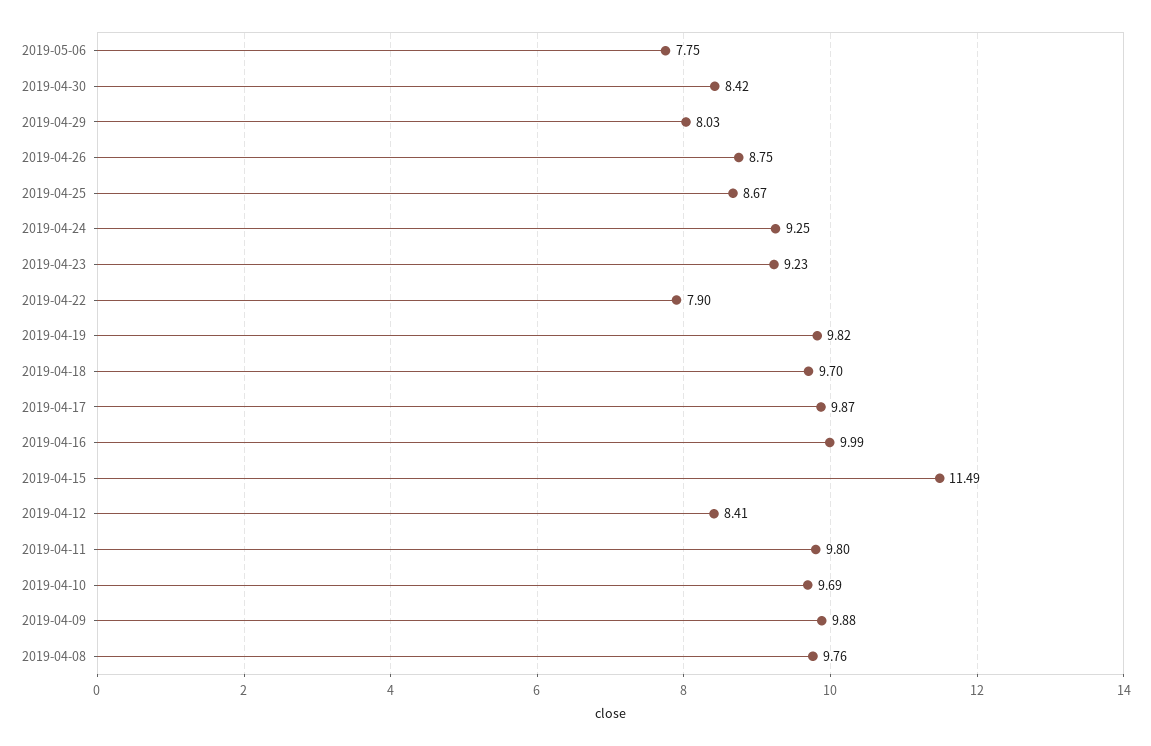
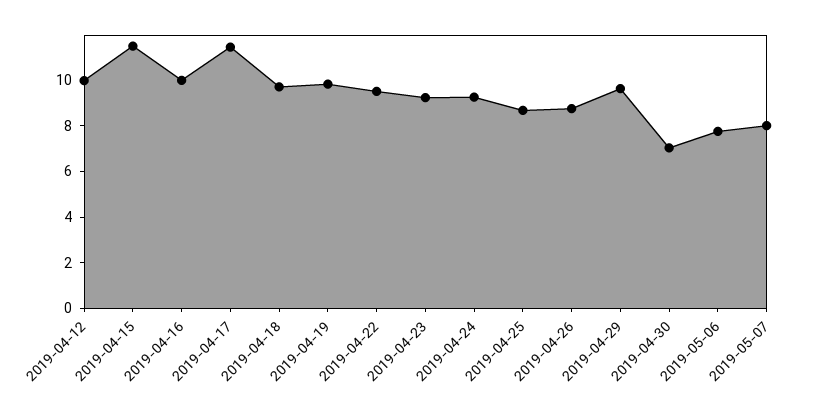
2019-04-30: 8.42 -> 7
2019-04-29: 8.03 -> 9.5
2019-04-22: 7.9 -> 9.5
2019-04-17: 9.87 -> 11.5
2019-04-12: 8.41 -> 10
2019-04-11: 9.8 -> none
2019-04-10: 9.69 -> none
2019-04-09: 9.88 -> none
2019-04-08: 9.76 -> none
2019-05-07: none -> 8

